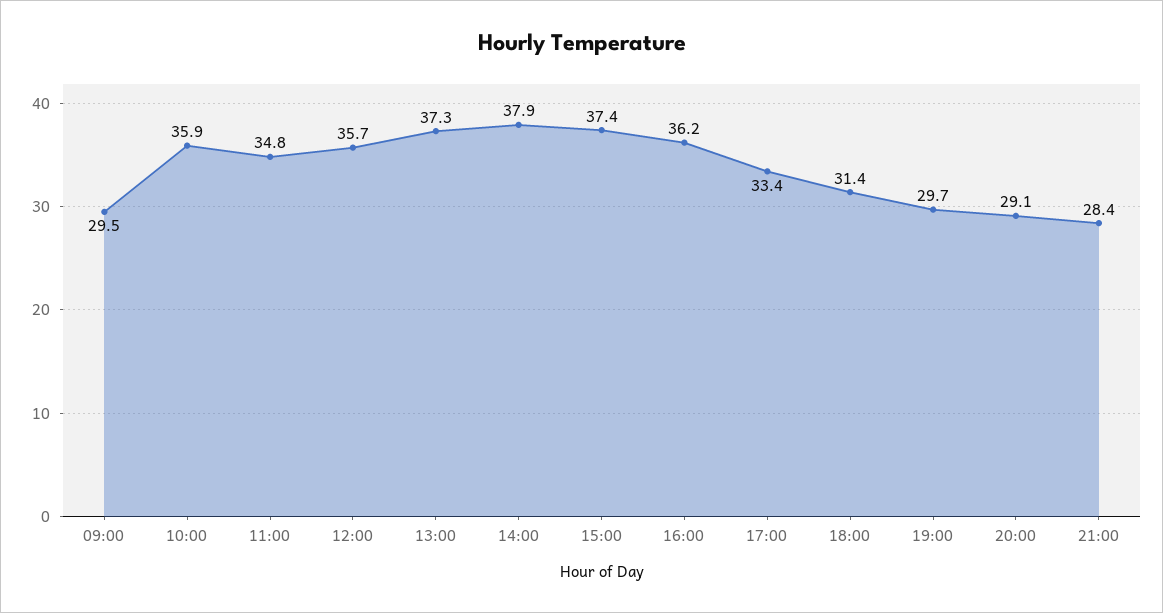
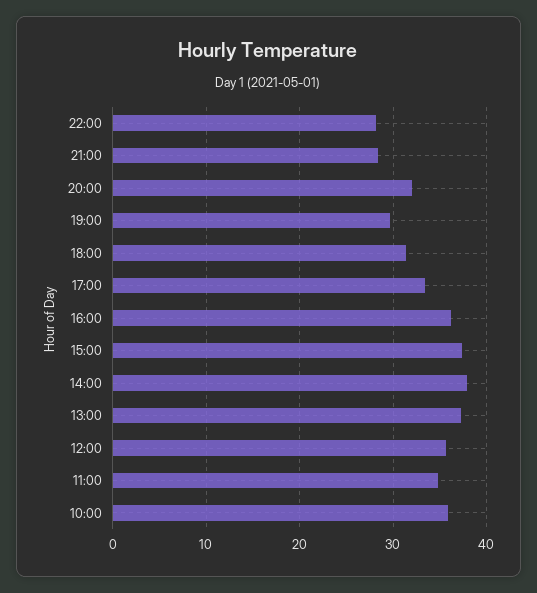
09:00: 29.5 -> none
20:00: 29.1 -> 32
22:00: none -> 28

